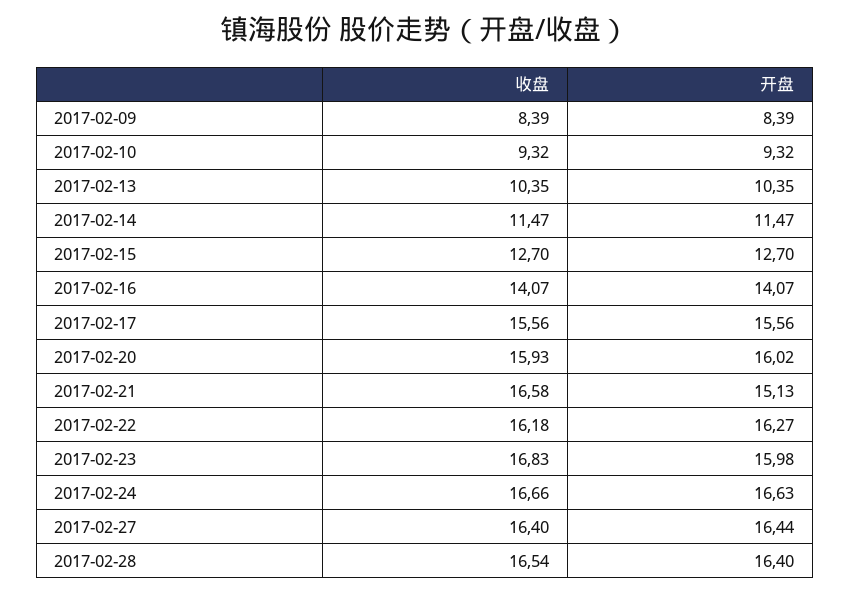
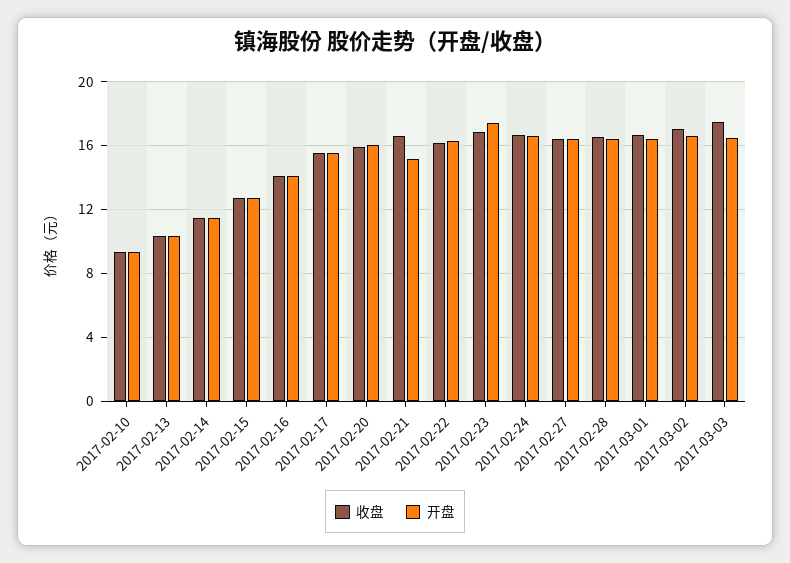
收盘, 2017-02-09: 8.39 -> none
开盘, 2017-02-09: 8.39 -> none
开盘, 2017-02-23: 15.98 -> 17.5
收盘, 2017-03-01: none -> 16.5
开盘, 2017-03-01: none -> 16.5
收盘, 2017-03-02: none -> 17
开盘, 2017-03-02: none -> 16.5
收盘, 2017-03-03: none -> 17.5
开盘, 2017-03-03: none -> 16.5

